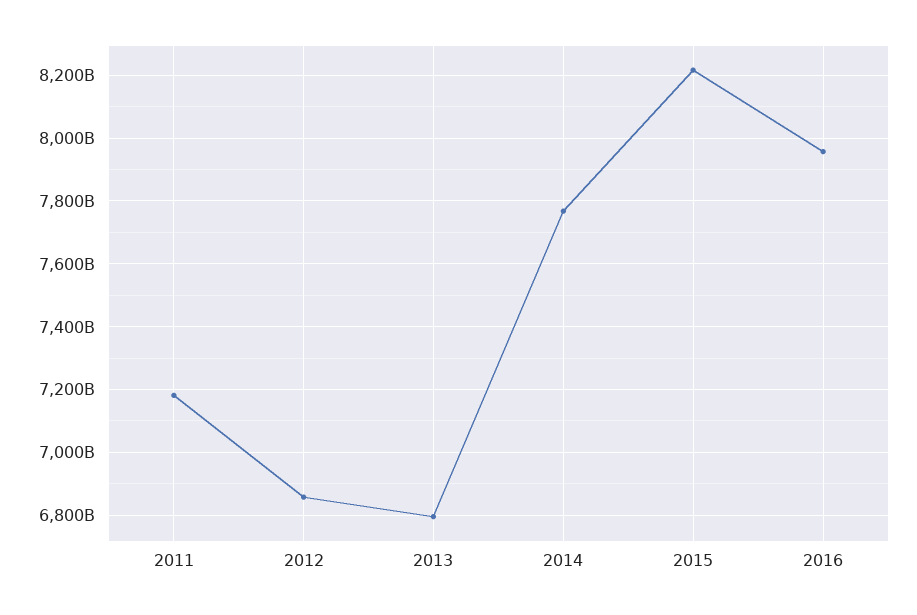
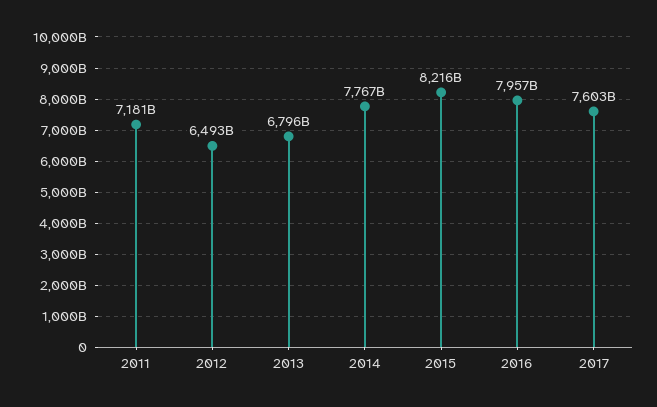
2012: 6860000000000 -> 6493000000000
2017: none -> 7603000000000

